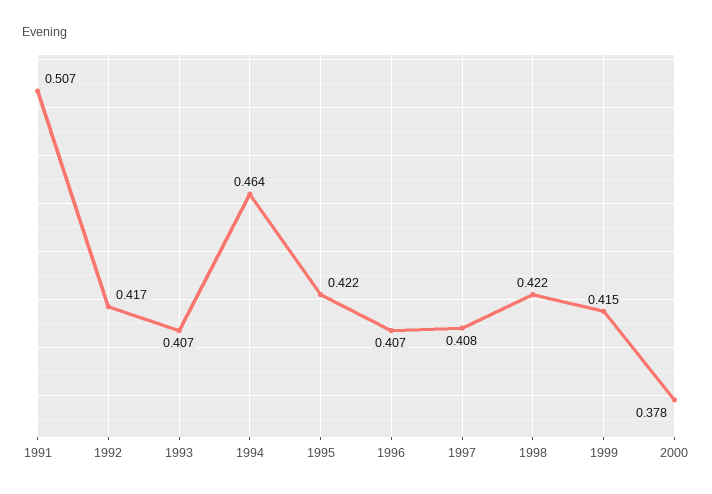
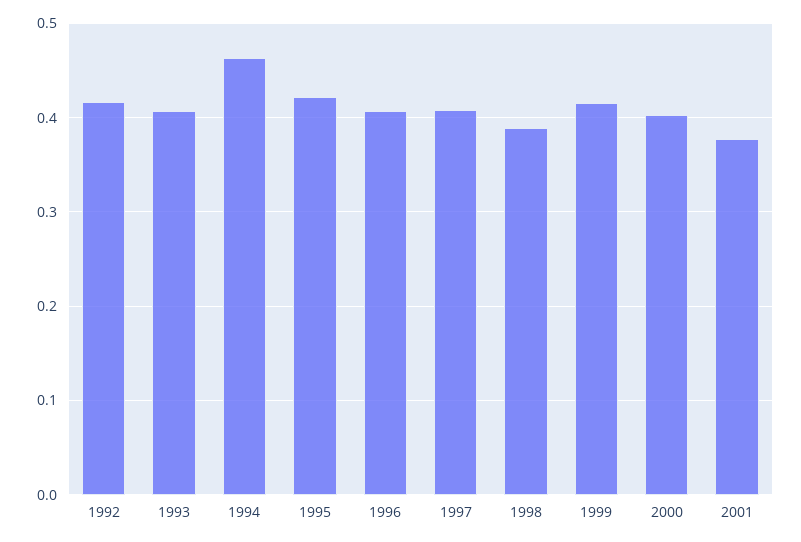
1991: 0.507 -> none
1998: 0.422 -> 0.39
2000: 0.378 -> 0.4
2001: none -> 0.38

